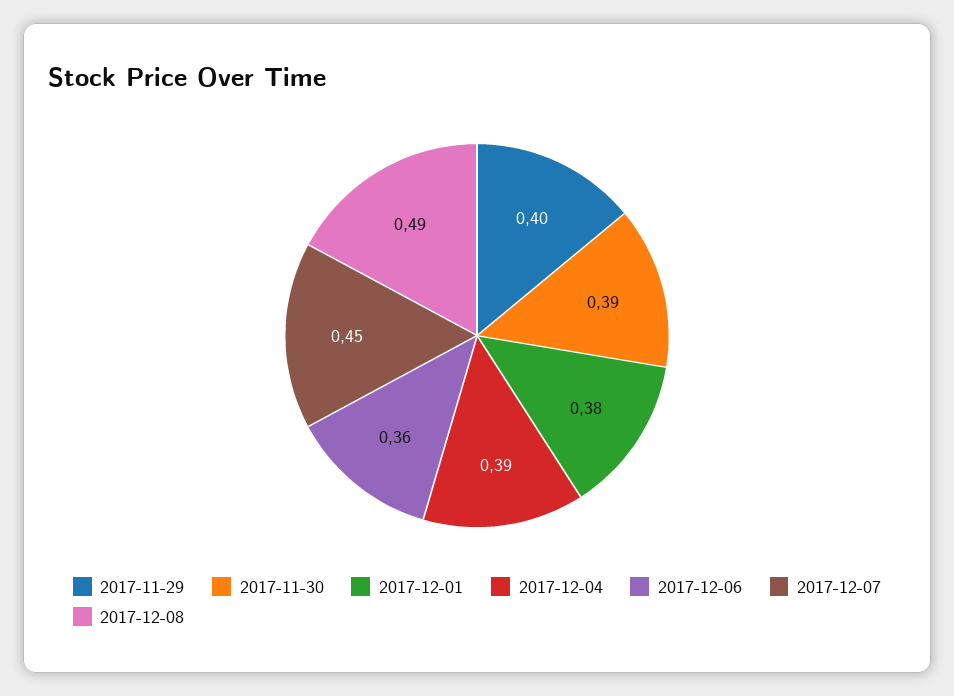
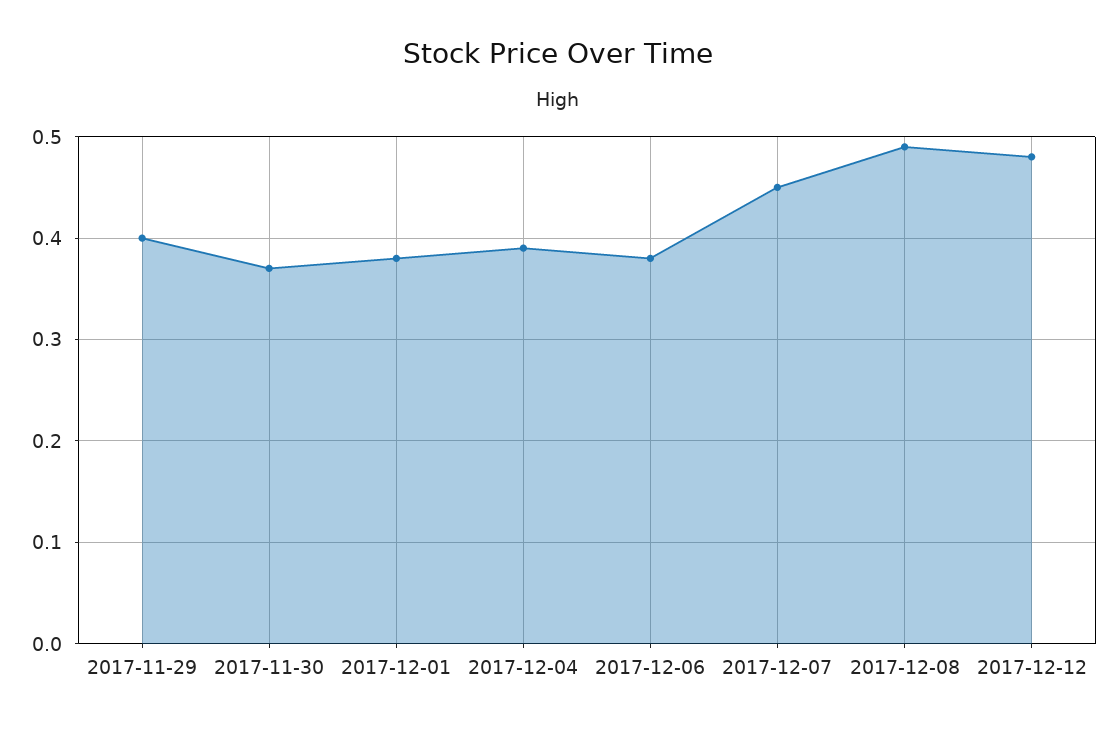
2017-11-30: 0.39 -> 0.37
2017-12-06: 0.36 -> 0.38
2017-12-12: none -> 0.48

